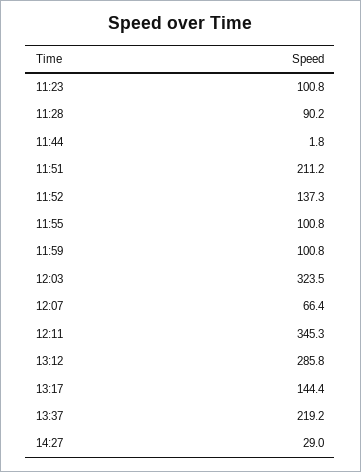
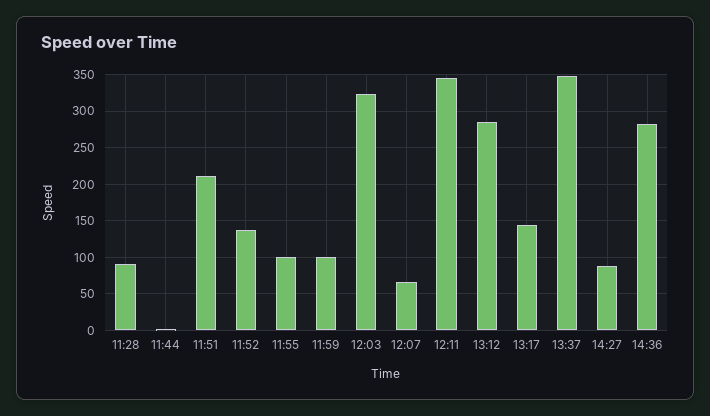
11:23: 100.8 -> none
13:37: 219.2 -> 350
14:27: 29 -> 90
14:36: none -> 280

